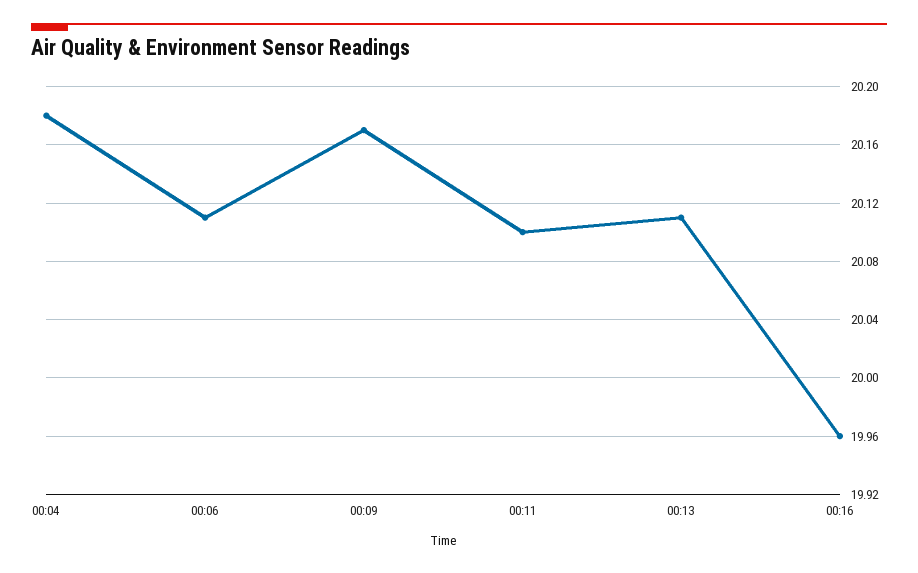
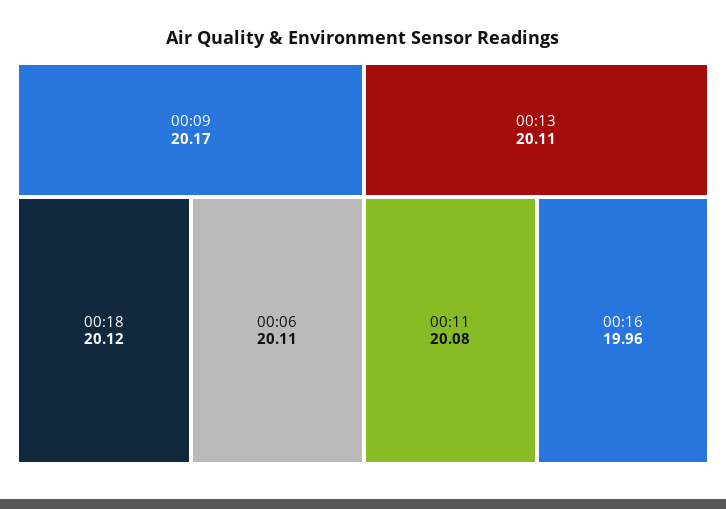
00:04: 20.18 -> none
00:11: 20.1 -> 20.08
00:18: none -> 20.12

